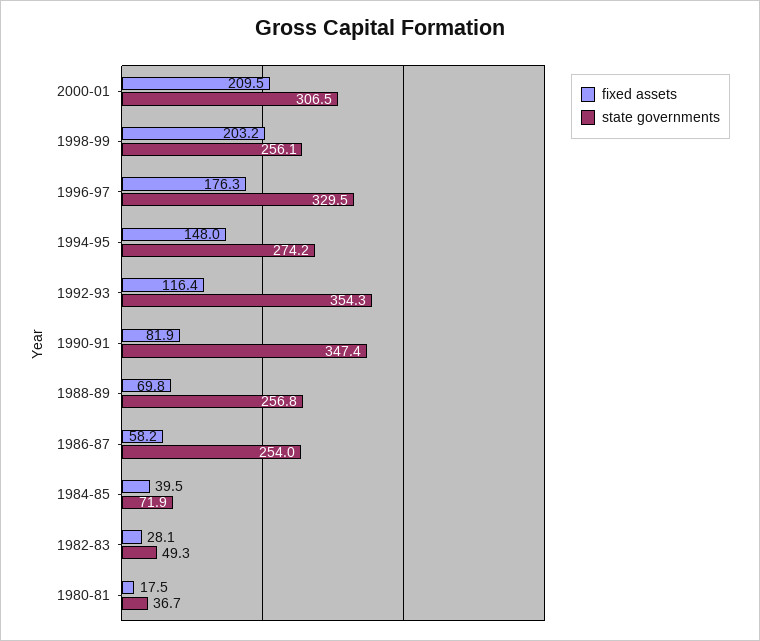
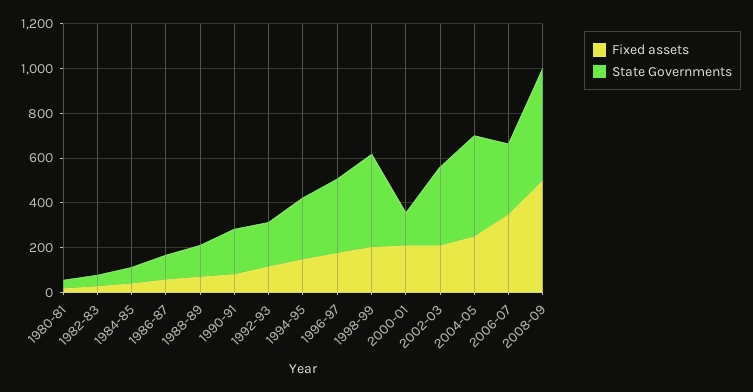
state governments, 2000-01: 306.5 -> 150
state governments, 1998-99: 256.1 -> 400
state governments, 1992-93: 354.3 -> 200
state governments, 1990-91: 347.4 -> 200
state governments, 1988-89: 256.8 -> 150
state governments, 1986-87: 254 -> 100
fixed assets, 2002-03: none -> 200
state governments, 2002-03: none -> 350
fixed assets, 2004-05: none -> 250
state governments, 2004-05: none -> 450
fixed assets, 2006-07: none -> 350
state governments, 2006-07: none -> 300
fixed assets, 2008-09: none -> 500
state governments, 2008-09: none -> 500

